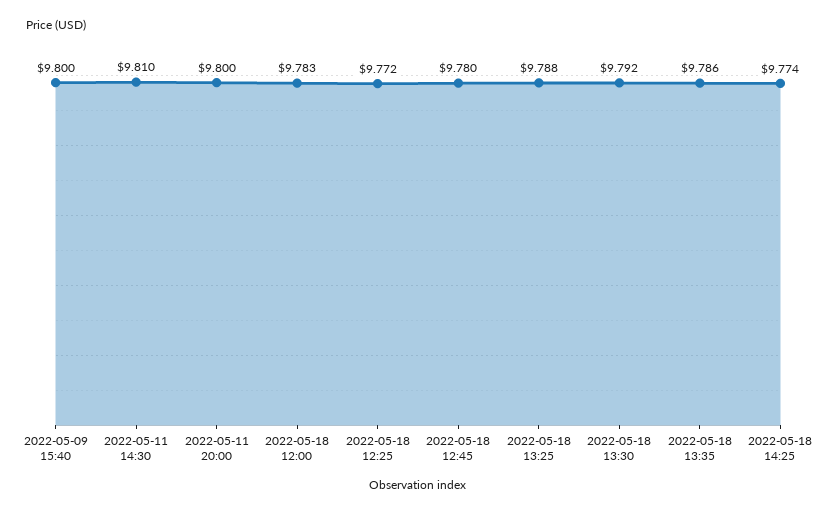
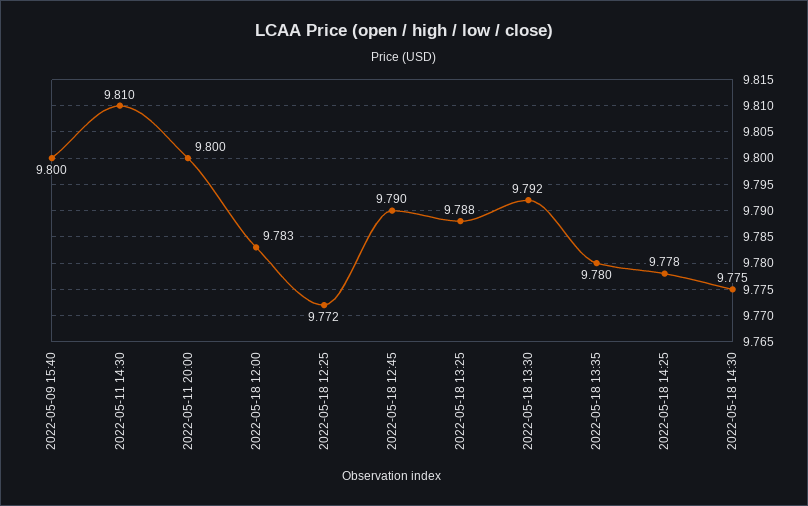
2022-05-18 12:45: 9.78 -> 9.79
2022-05-18 13:35: 9.786 -> 9.78
2022-05-18 14:25: 9.774 -> 9.778
2022-05-18 14:30: none -> 9.775

